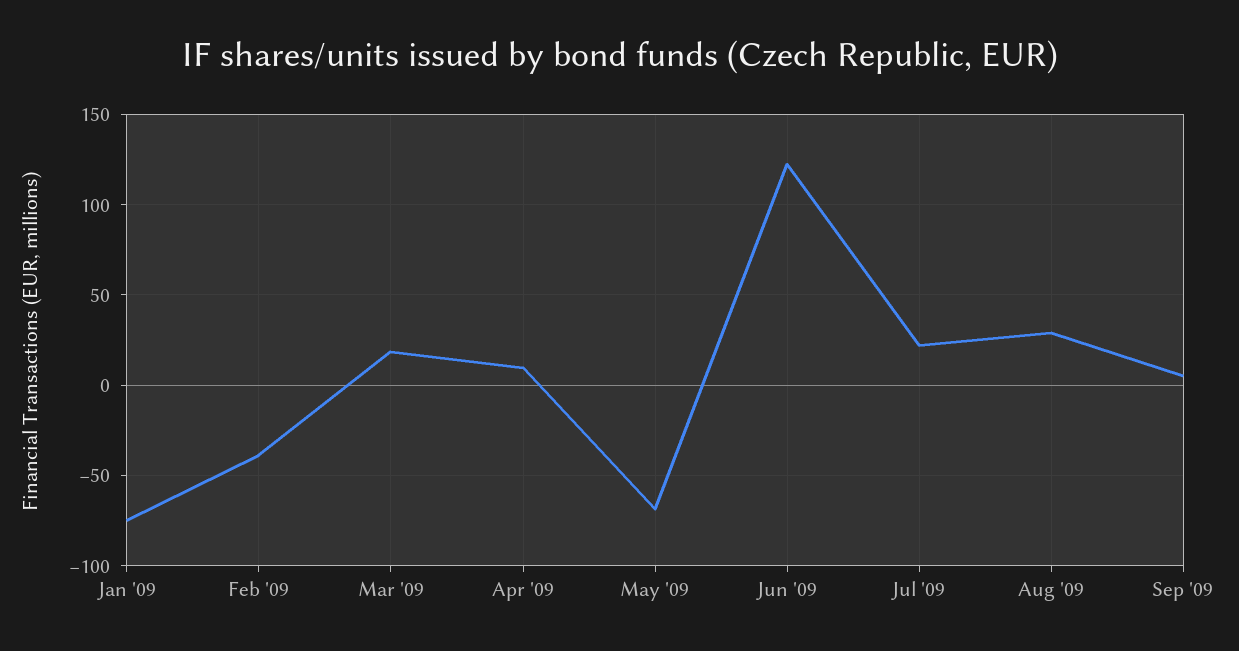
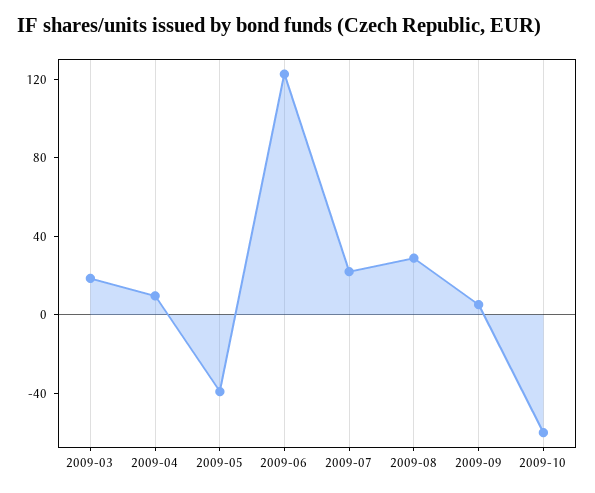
Jan '09: -75 -> none
Feb '09: -40 -> none
May '09: -70 -> -40
2009-10: none -> -60

